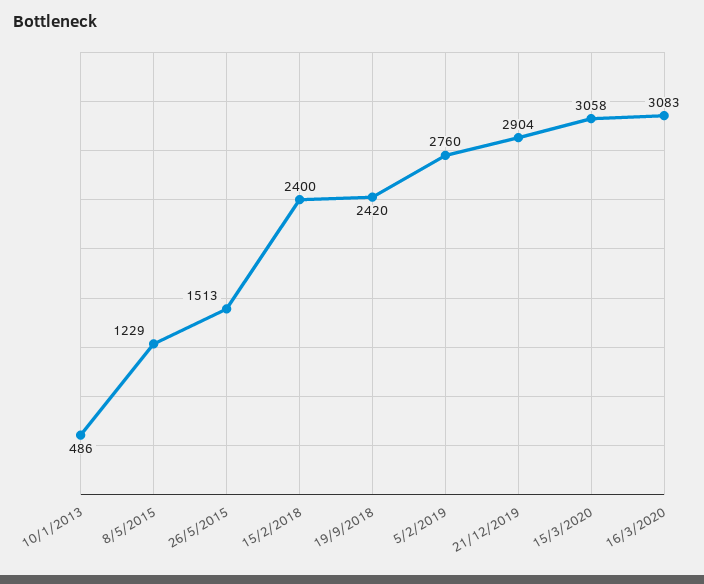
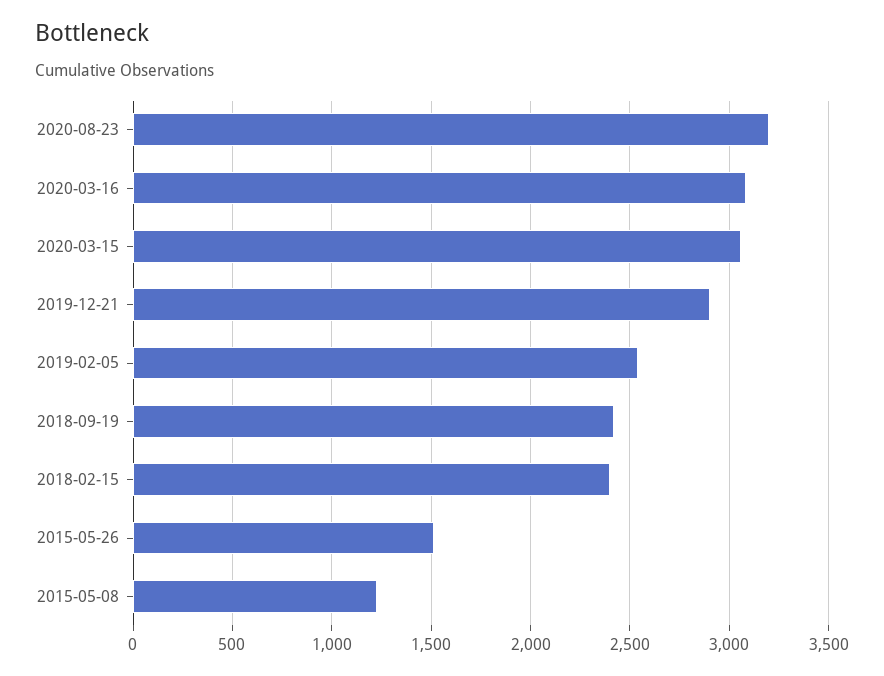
10/1/2013: 486 -> none
5/2/2019: 2760 -> 2550
2020-08-23: none -> 3200

